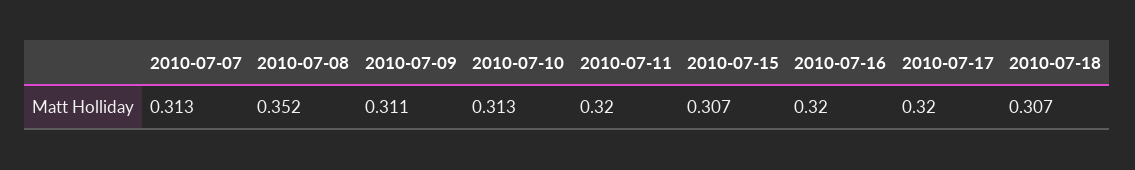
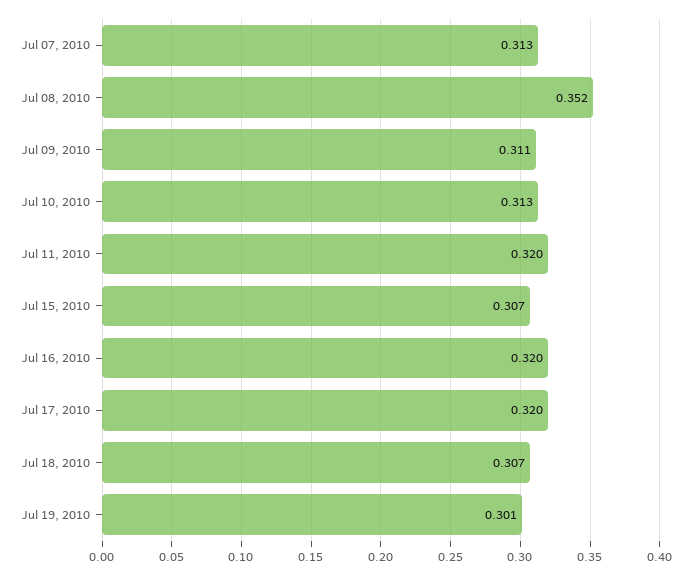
Jul 19, 2010: none -> 0.301

